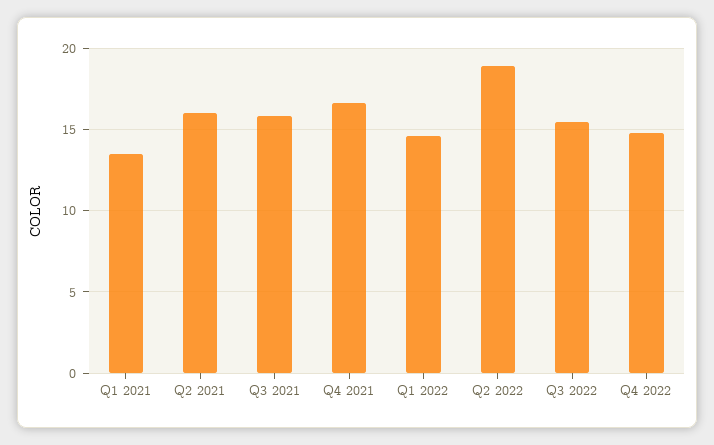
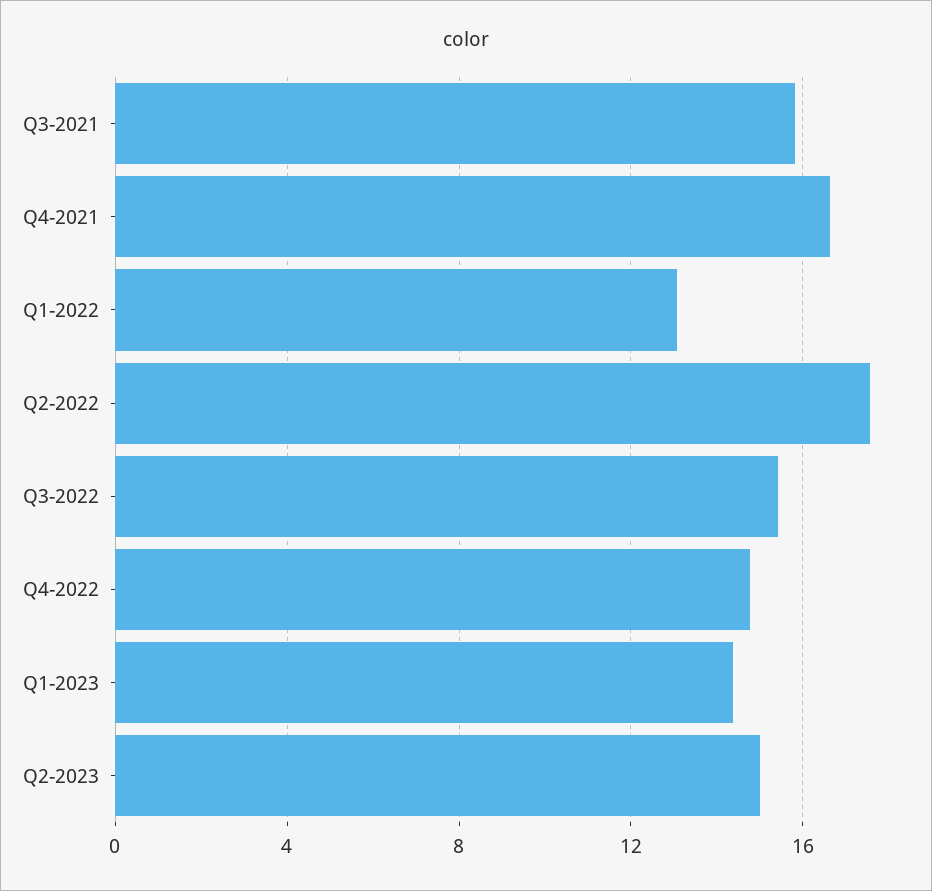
Q1 2021: 13.5 -> none
Q2 2021: 16 -> none
Q1 2022: 14.5 -> 13
Q2 2022: 19 -> 17.5
Q1-2023: none -> 14.5
Q2-2023: none -> 15

